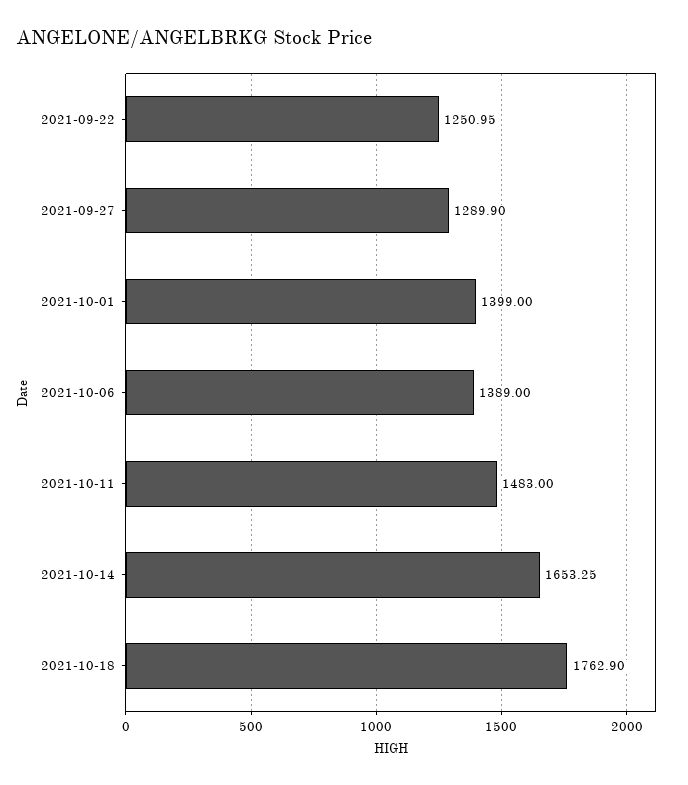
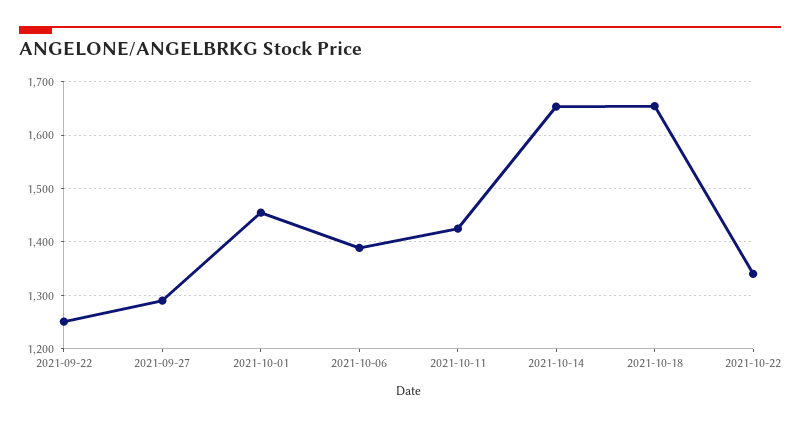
2021-10-01: 1399 -> 1460
2021-10-11: 1483 -> 1420
2021-10-18: 1762.9 -> 1660
2021-10-22: none -> 1340

